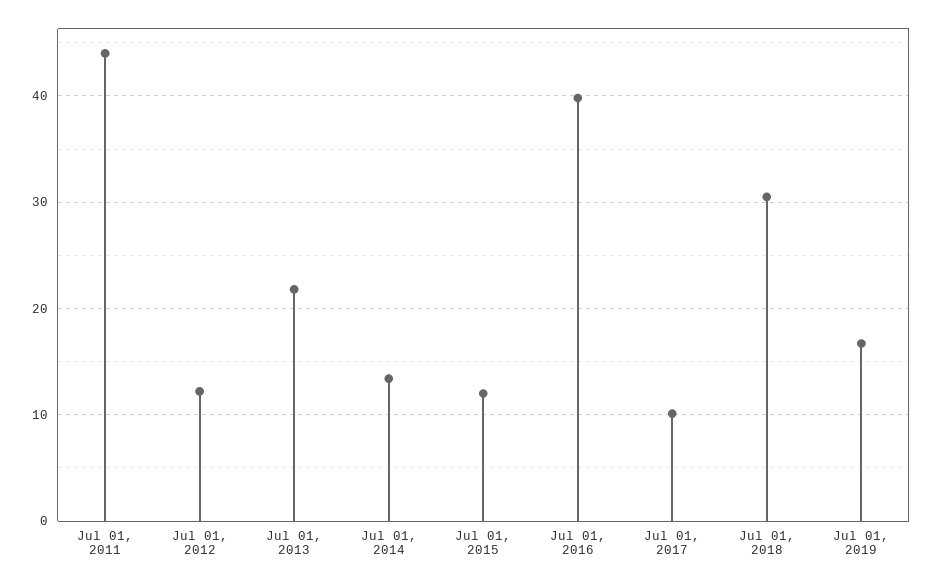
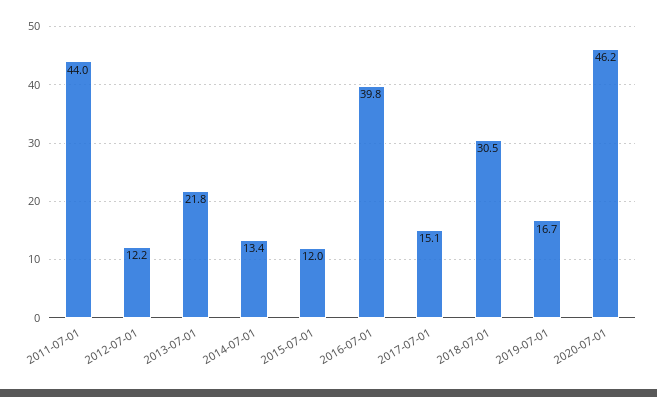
Jul 01, 2017: 10 -> 15.1
2020-07-01: none -> 46.2

